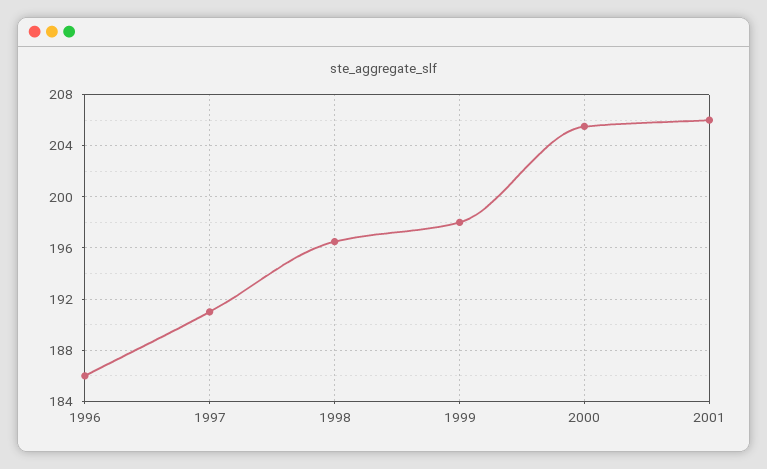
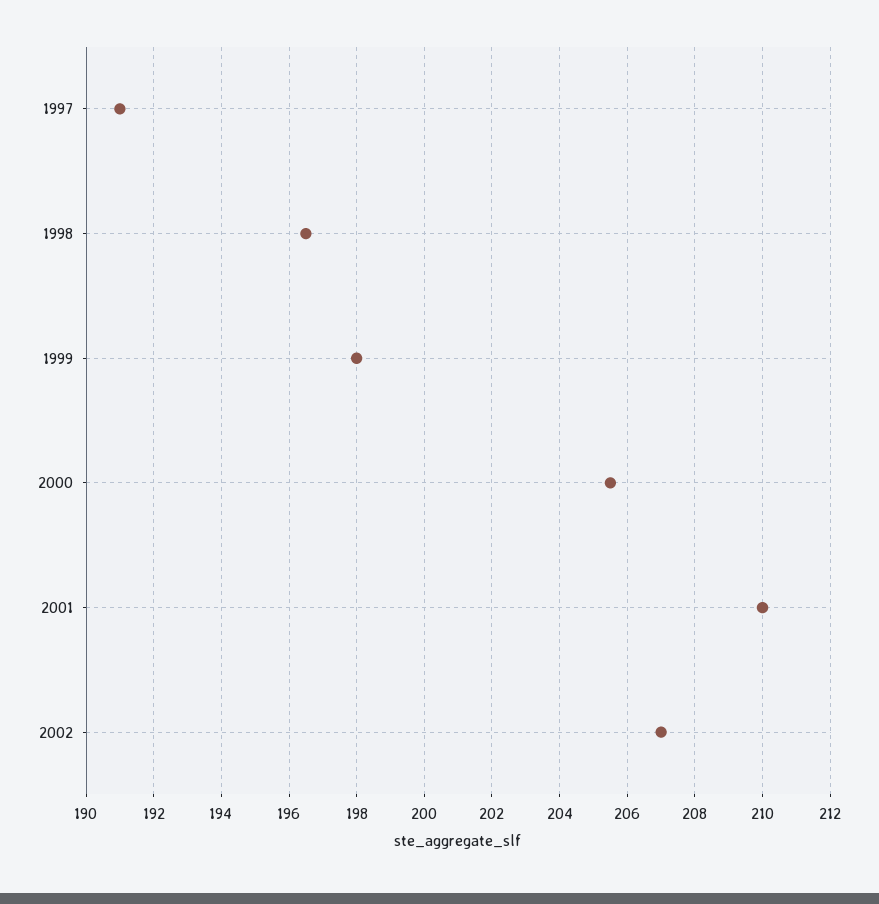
1996: 186 -> none
2001: 206 -> 210
2002: none -> 207

